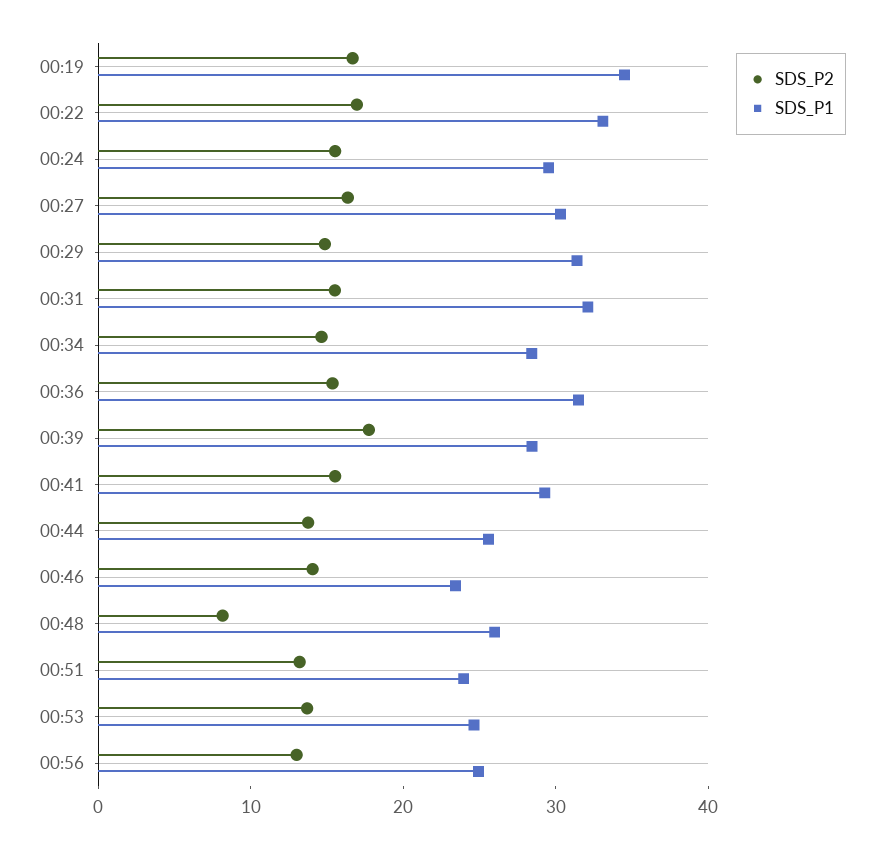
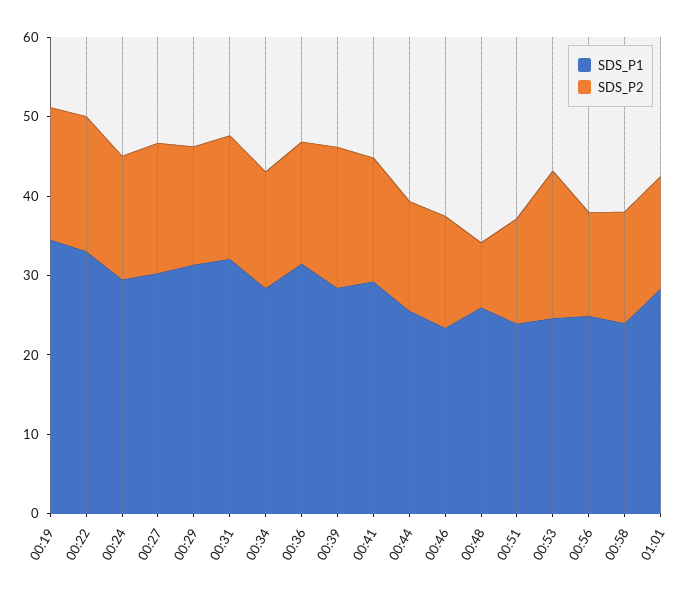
SDS_P2, 00:53: 14 -> 18
SDS_P1, 00:58: none -> 24
SDS_P2, 00:58: none -> 14
SDS_P1, 01:01: none -> 28
SDS_P2, 01:01: none -> 14

